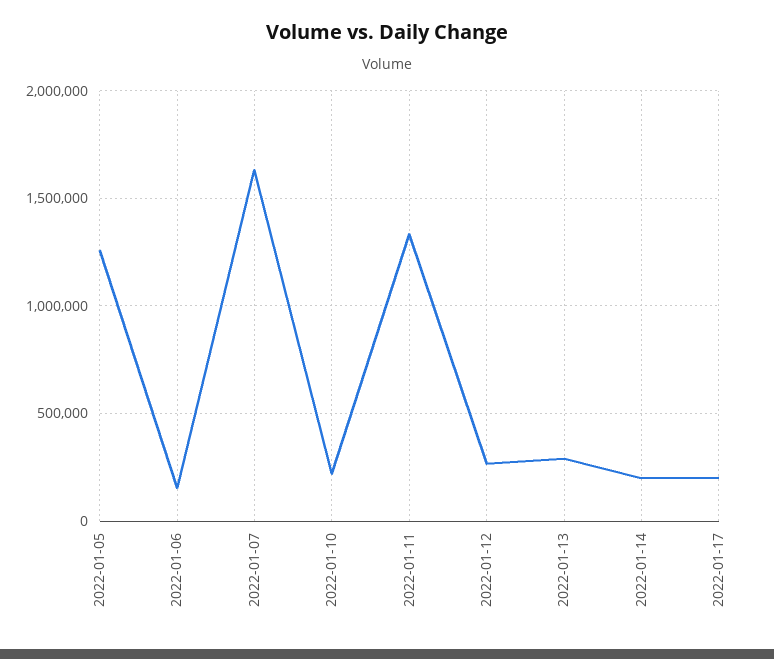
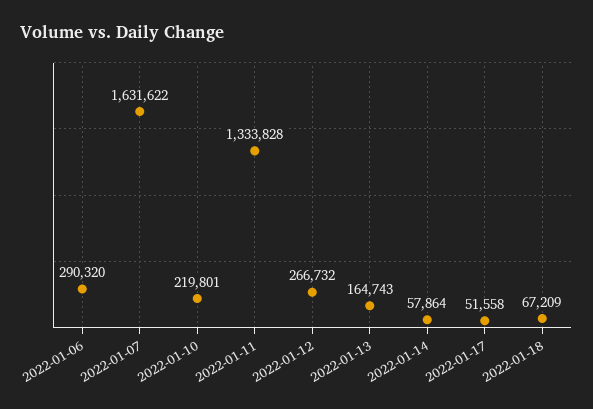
2022-01-05: 1250000 -> none
2022-01-06: 150000 -> 290320
2022-01-13: 300000 -> 164743
2022-01-14: 200000 -> 57864
2022-01-17: 200000 -> 51558
2022-01-18: none -> 67209

